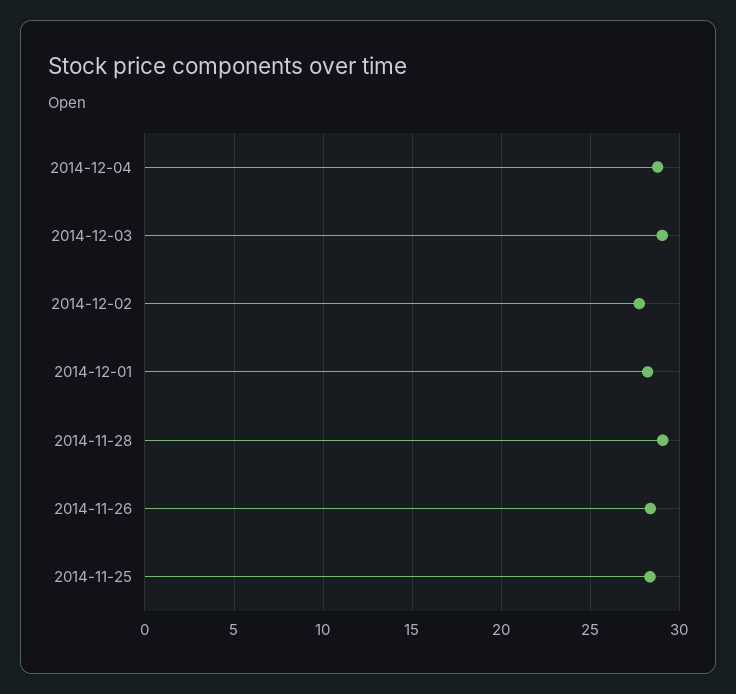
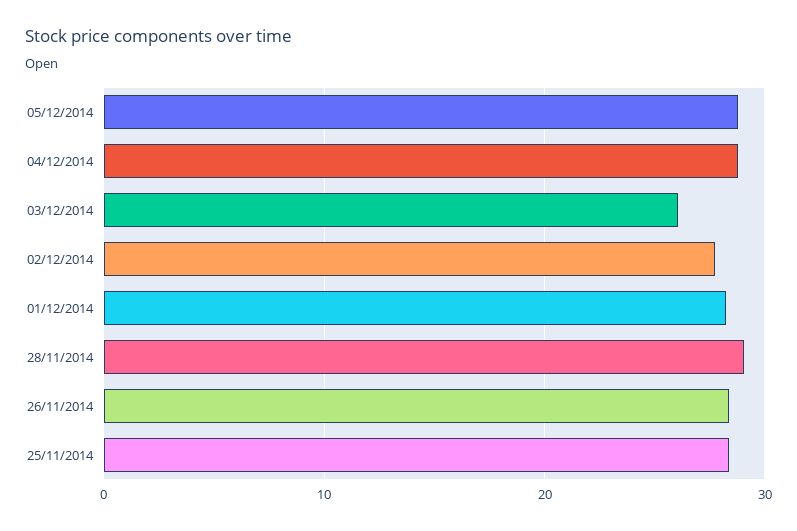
2014-12-03: 29 -> 26
05/12/2014: none -> 29

